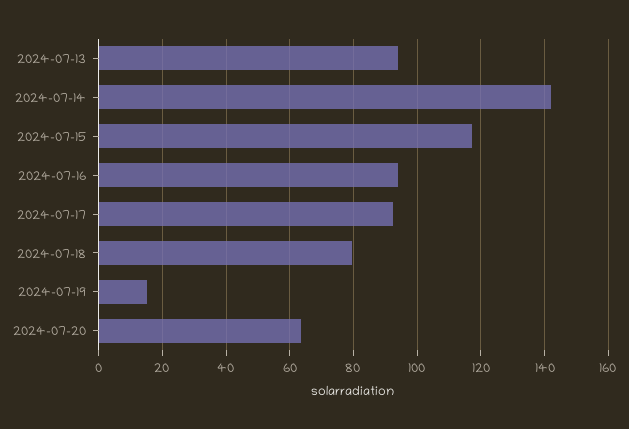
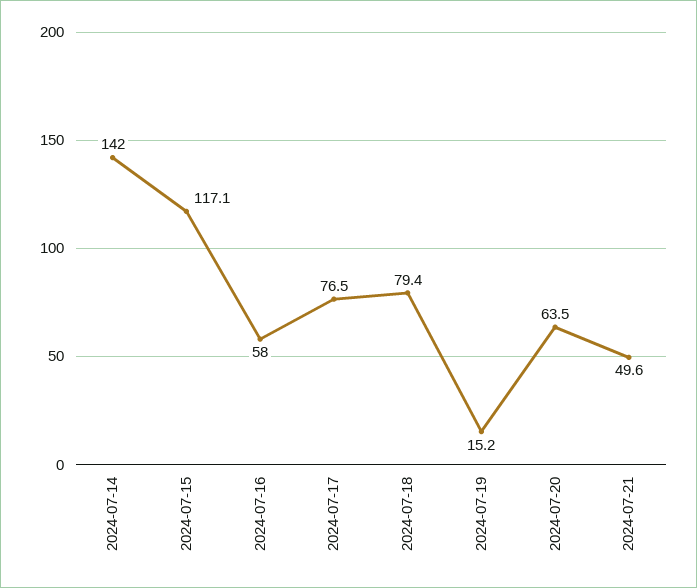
2024-07-13: 94 -> none
2024-07-16: 94 -> 58
2024-07-17: 92 -> 76.5
2024-07-21: none -> 49.6

